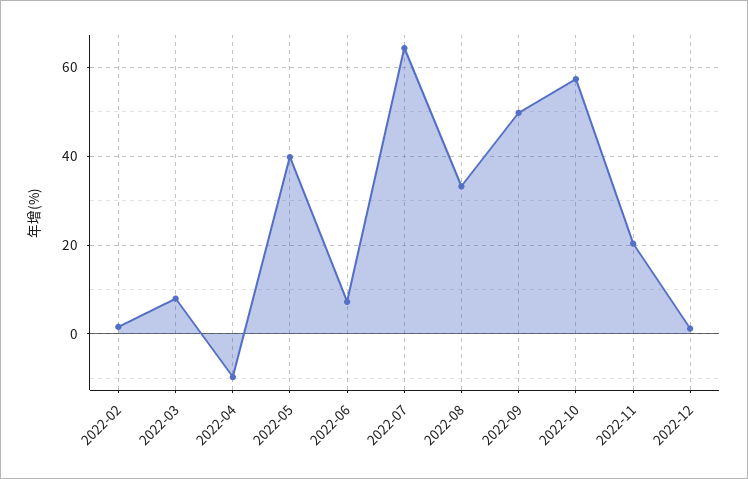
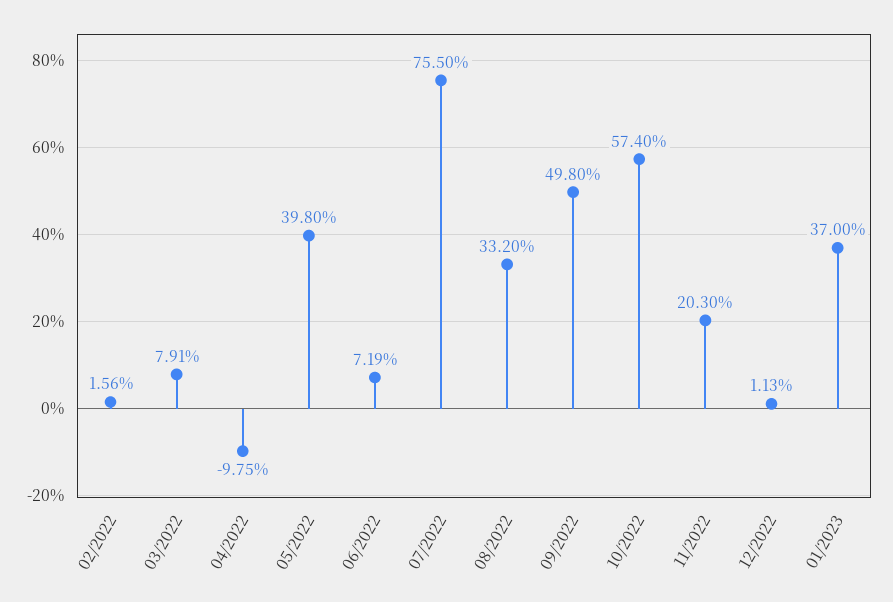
2022-07: 64 -> 75.5
01/2023: none -> 37

